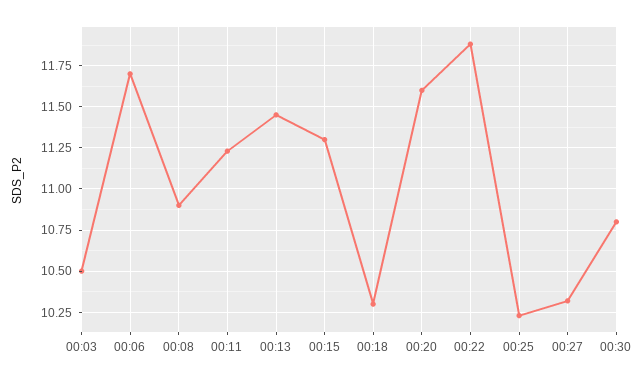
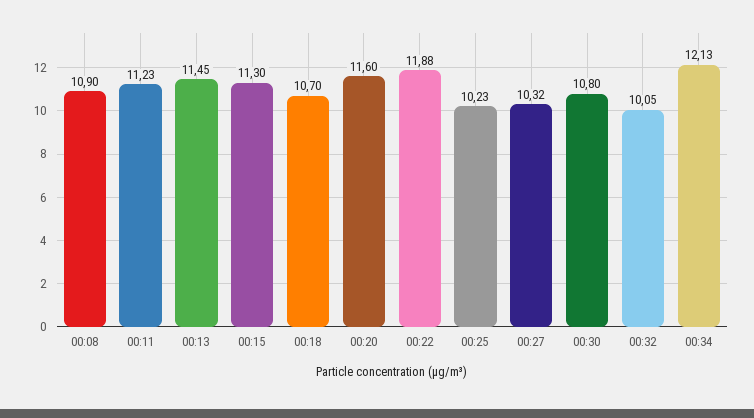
00:03: 10.5 -> none
00:06: 11.7 -> none
00:18: 10.3 -> 10.7
00:32: none -> 10.05
00:34: none -> 12.13

